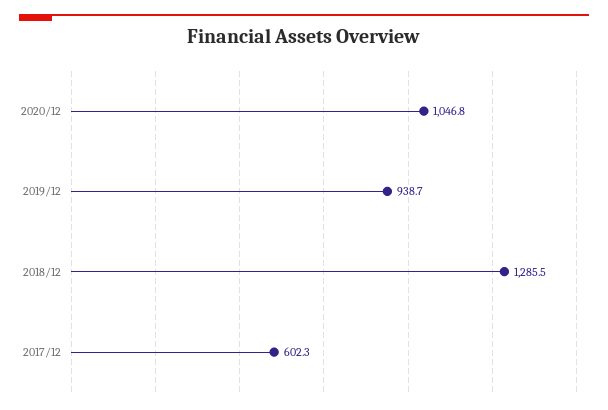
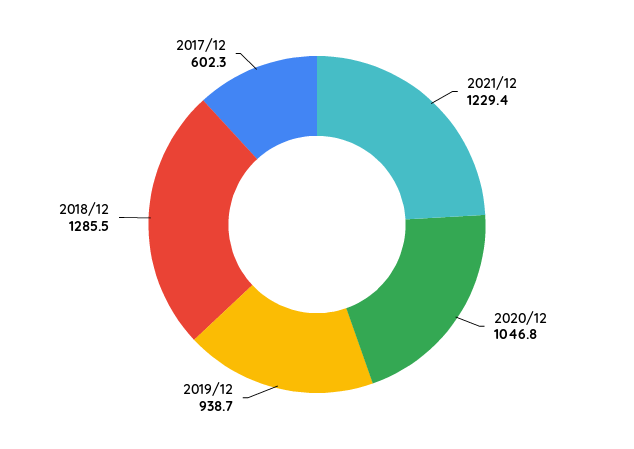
2021/12: none -> 1229.4

